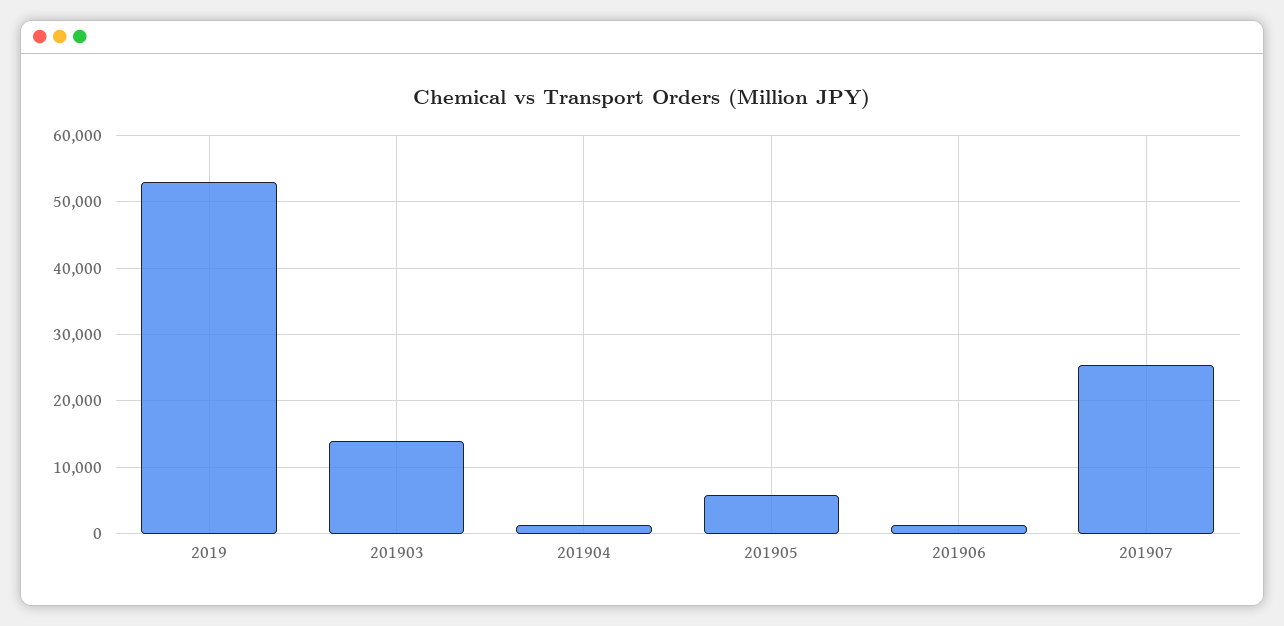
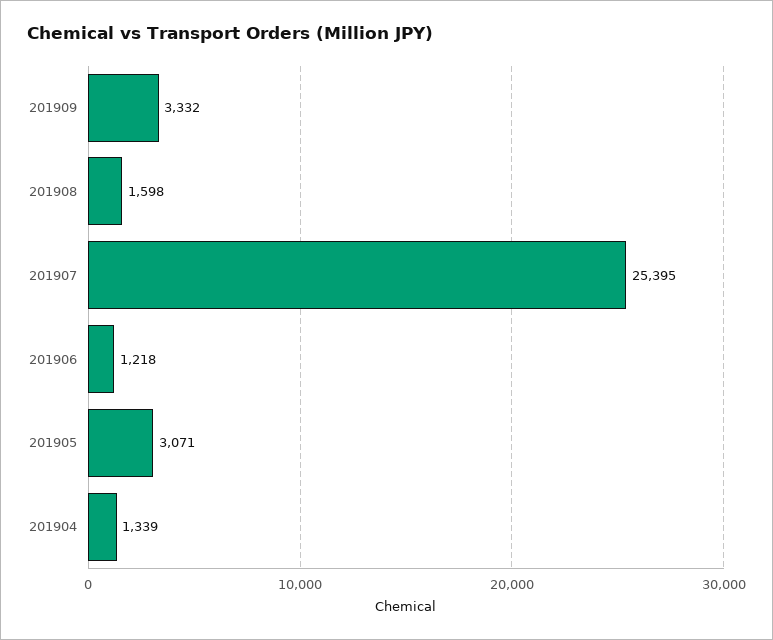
2019: 53000 -> none
201903: 14000 -> none
201905: 6000 -> 3071
201909: none -> 3332
201908: none -> 1598

